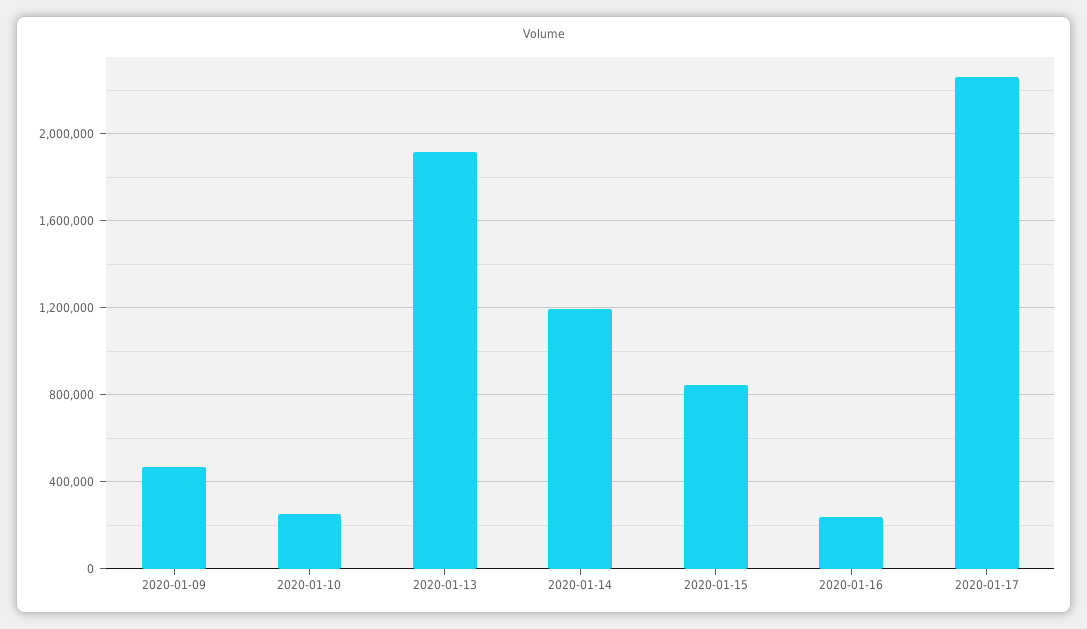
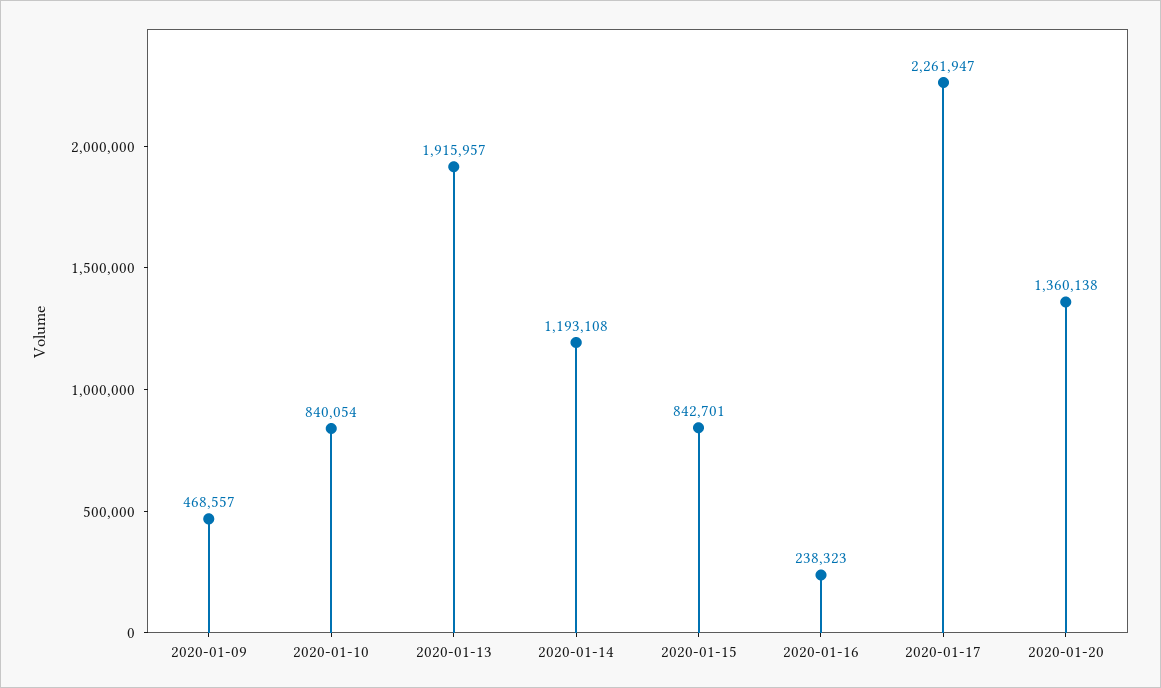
2020-01-10: 250000 -> 840054
2020-01-20: none -> 1360138

